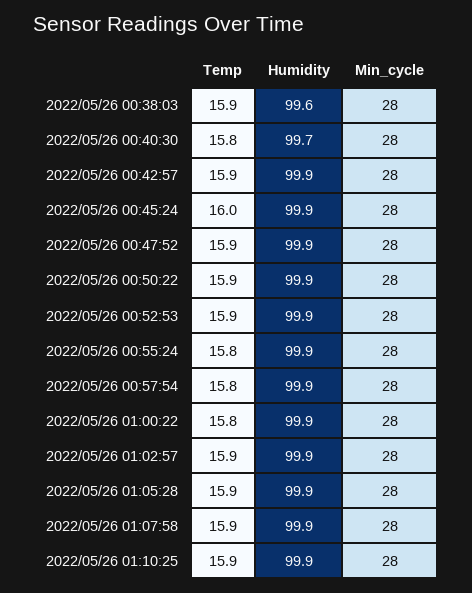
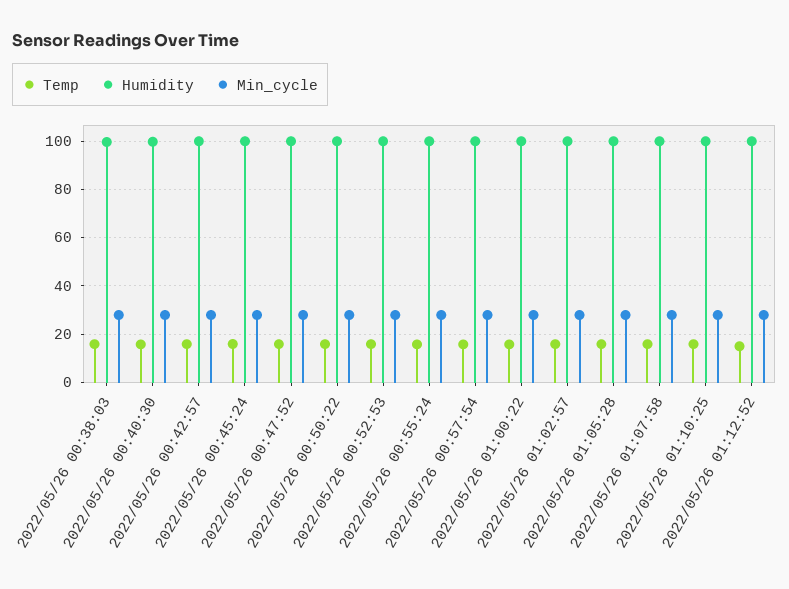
Temp, 2022/05/26 01:12:52: none -> 15
Humidity, 2022/05/26 01:12:52: none -> 100
Min_cycle, 2022/05/26 01:12:52: none -> 27.5

